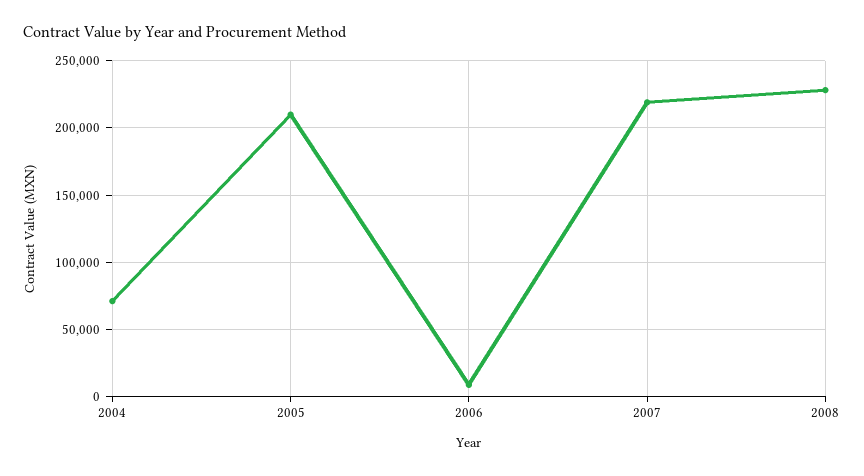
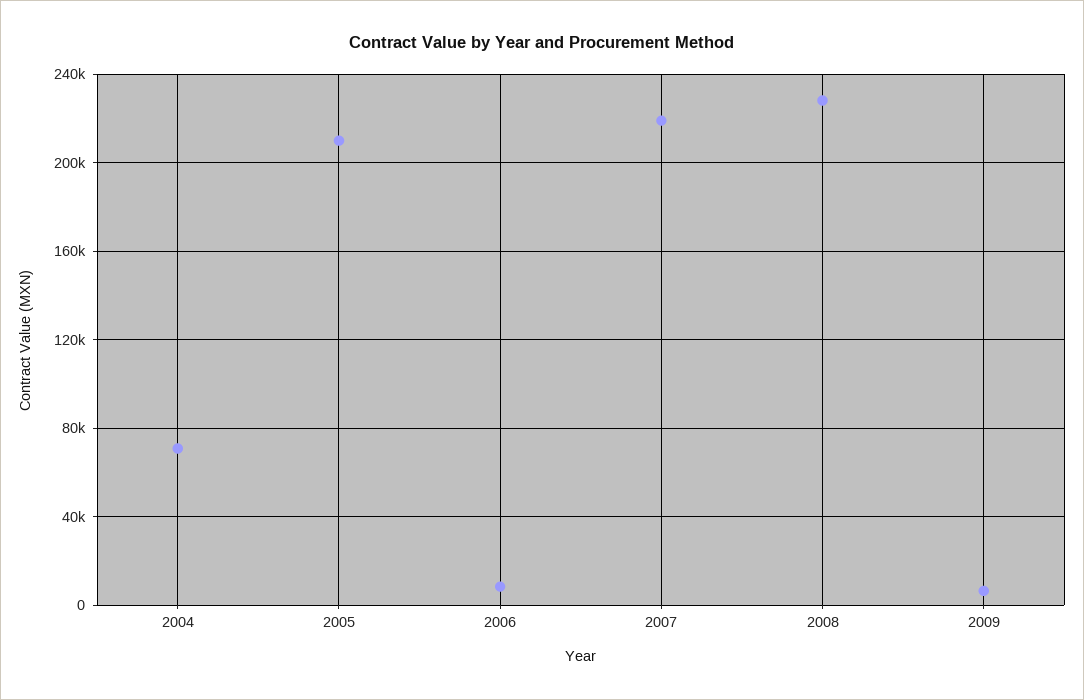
2009: none -> 5000

